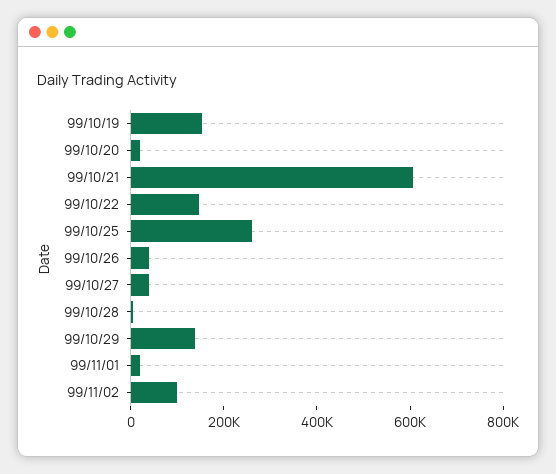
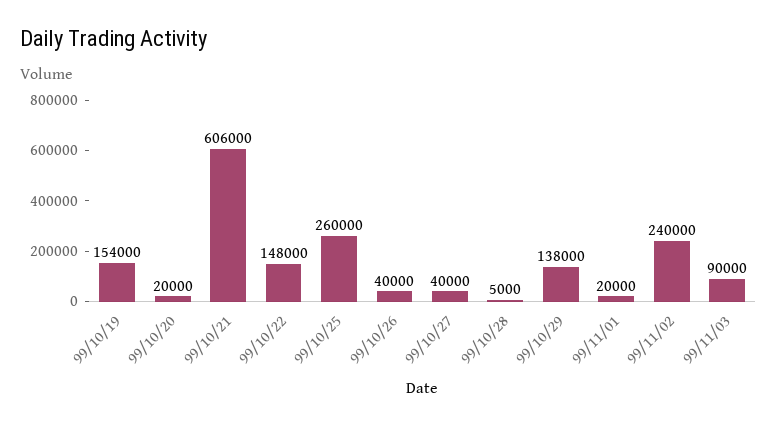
99/11/02: 100000 -> 240000
99/11/03: none -> 90000

